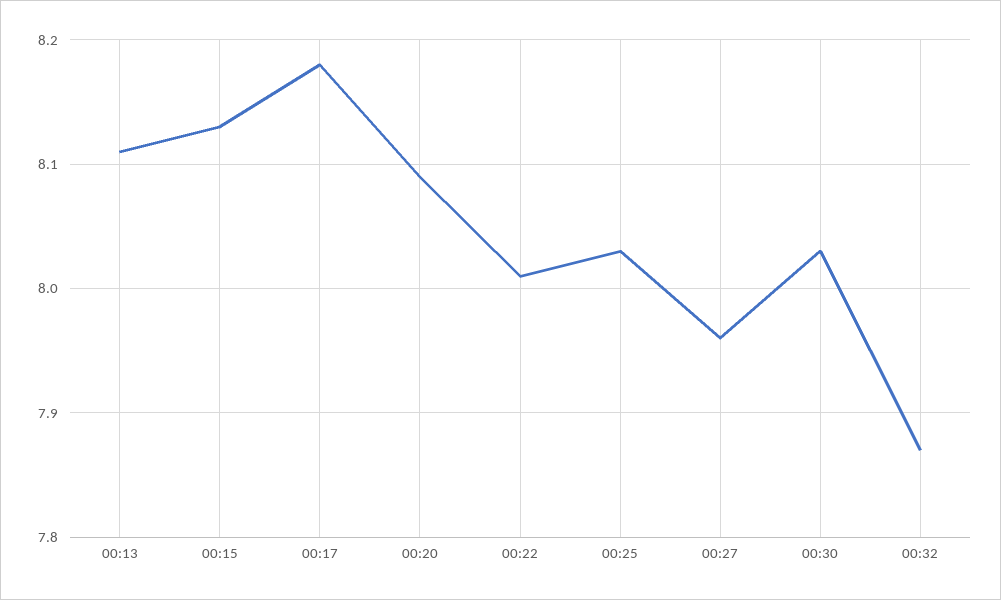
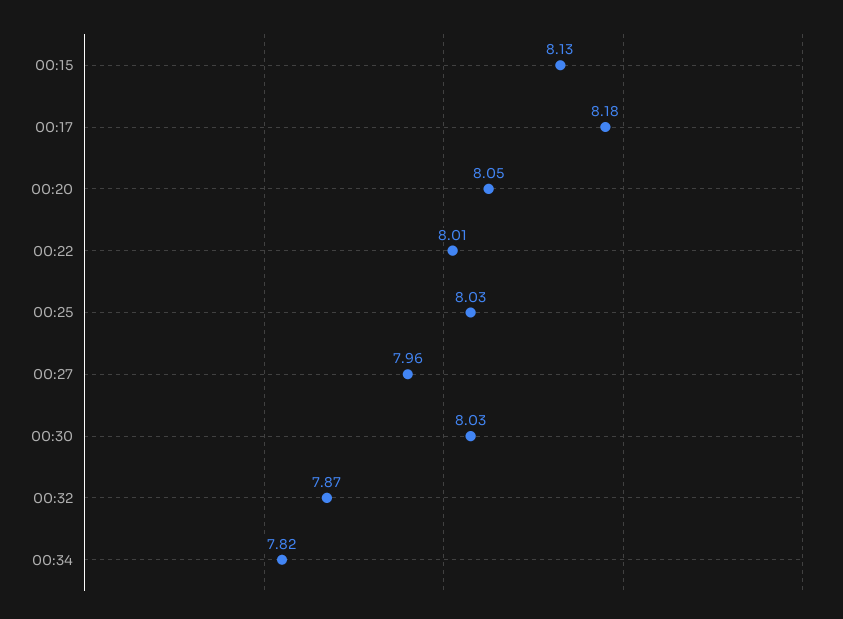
00:13: 8.11 -> none
00:20: 8.09 -> 8.05
00:34: none -> 7.82

